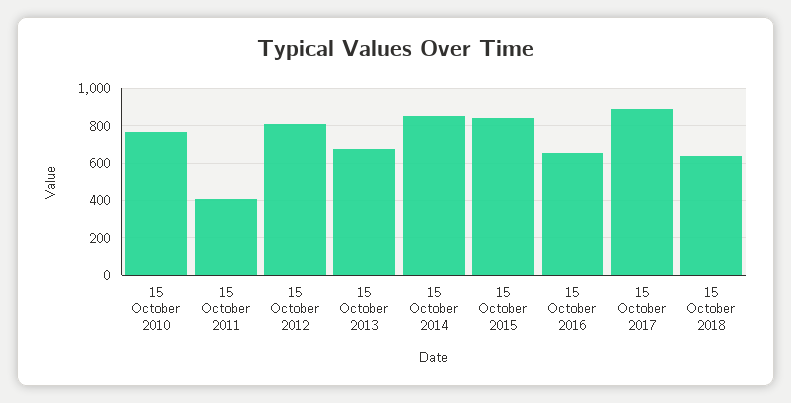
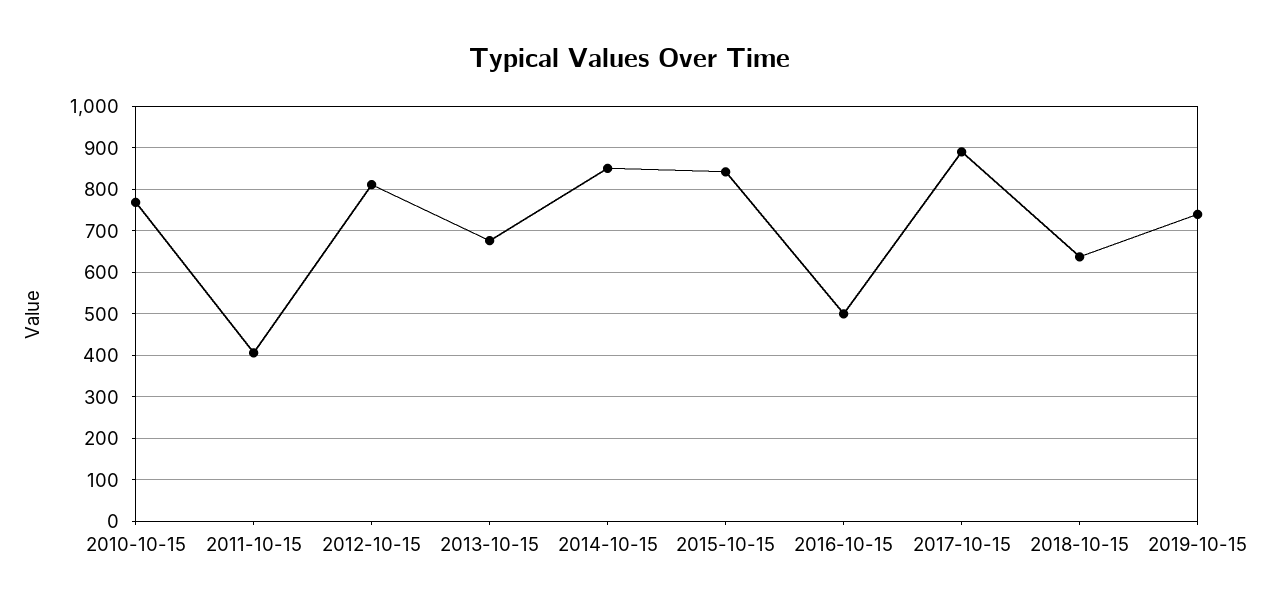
15 October 2016: 650 -> 500
2019-10-15: none -> 740

